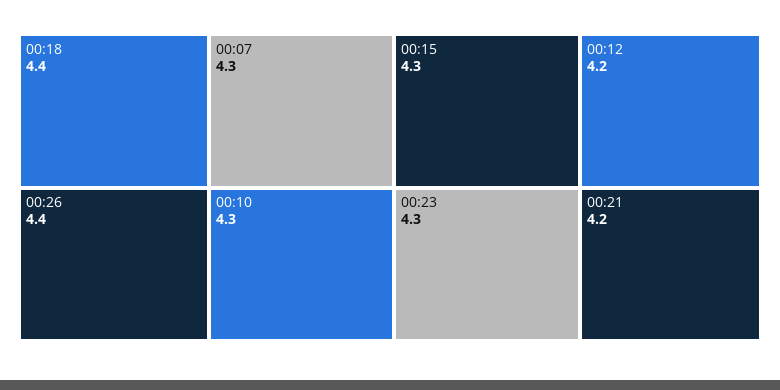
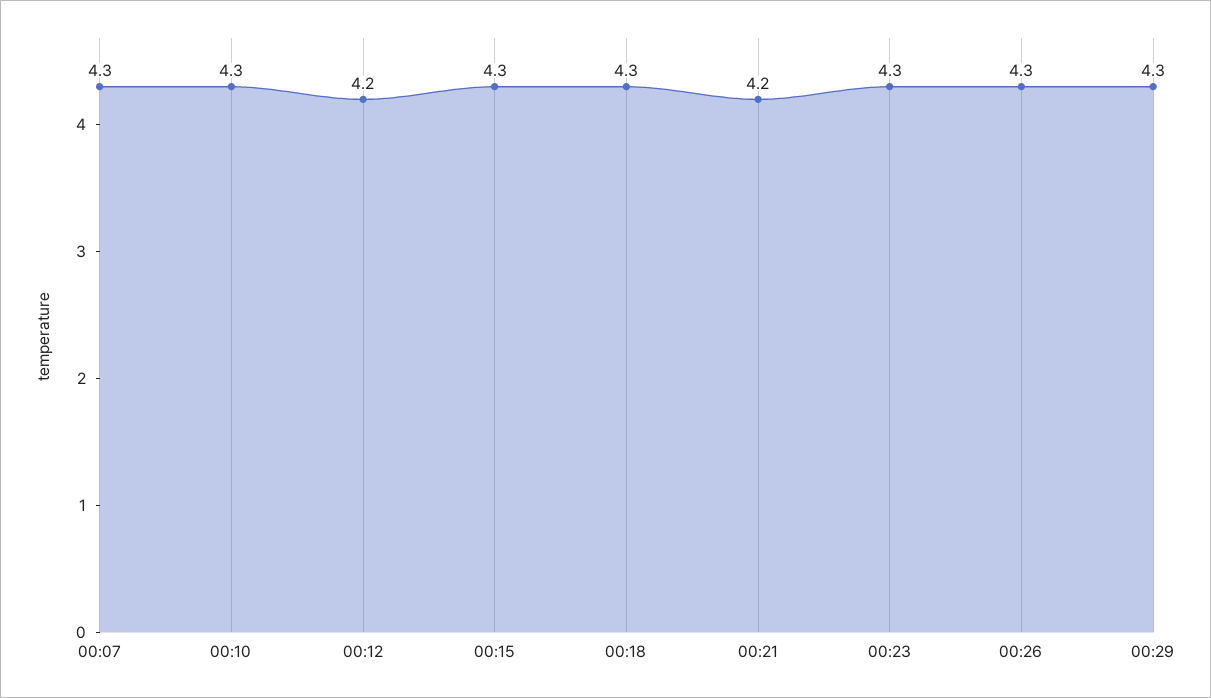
00:18: 4.4 -> 4.3
00:26: 4.4 -> 4.3
00:29: none -> 4.3

